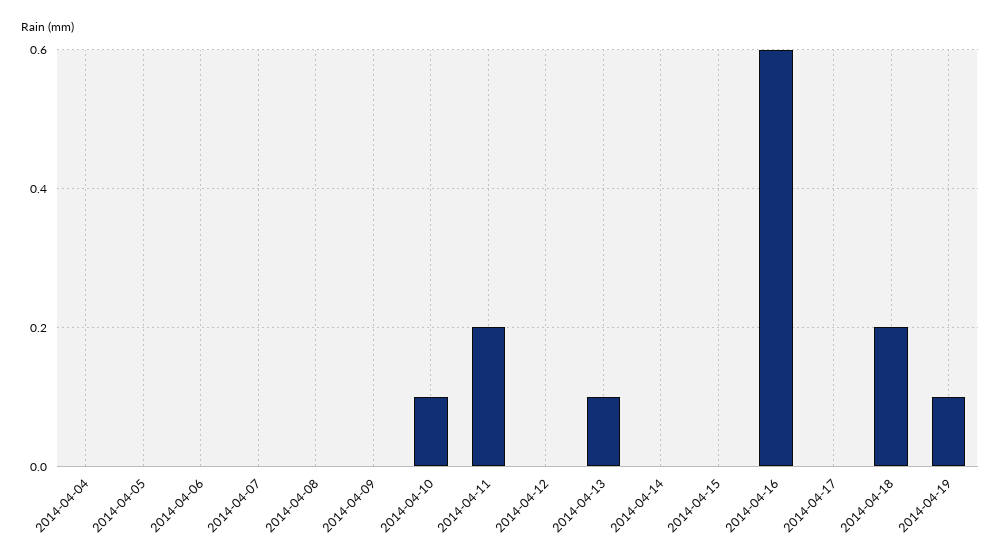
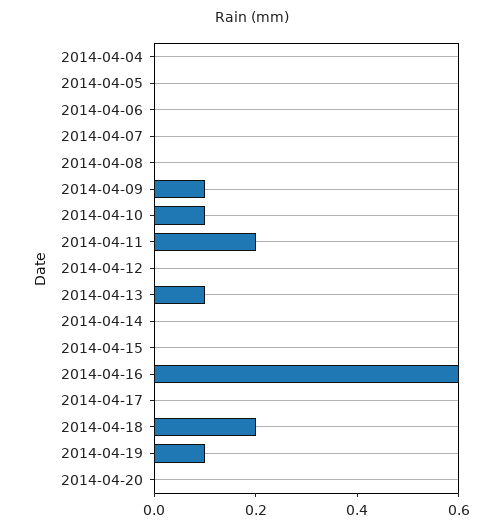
2014-04-09: 0 -> 0.1
2014-04-20: none -> 0

